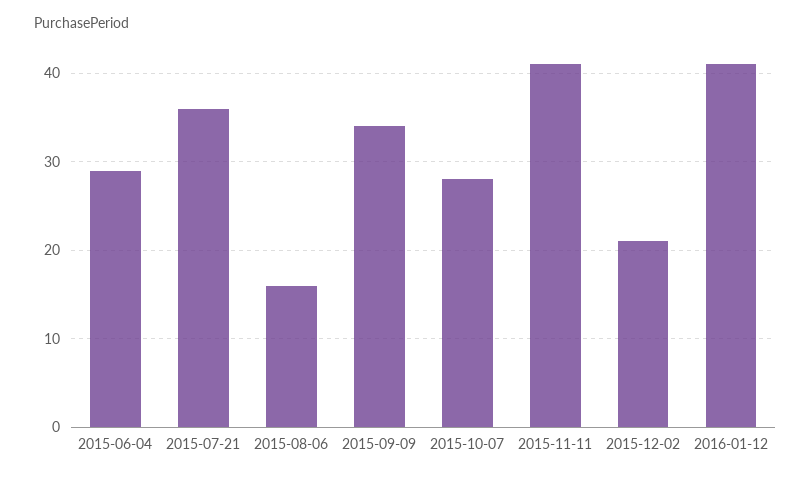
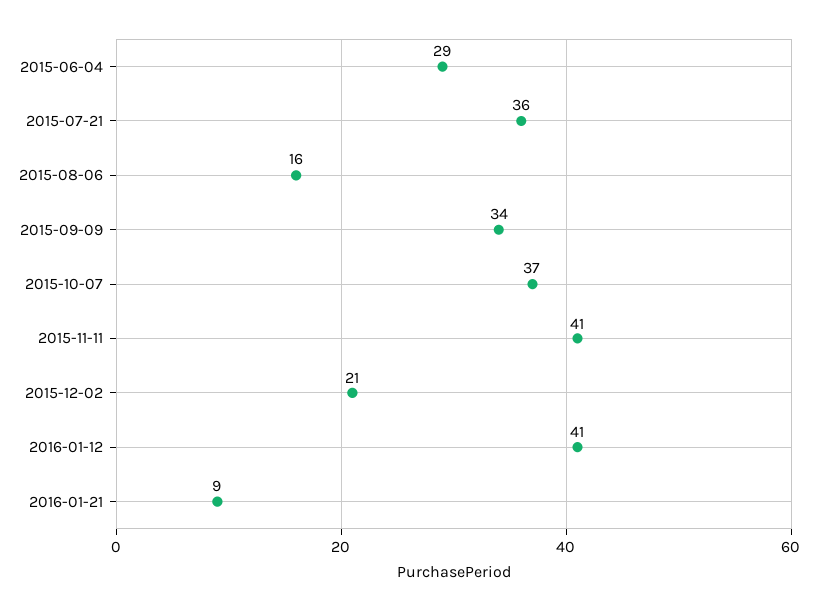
2015-10-07: 28 -> 37
2016-01-21: none -> 9

